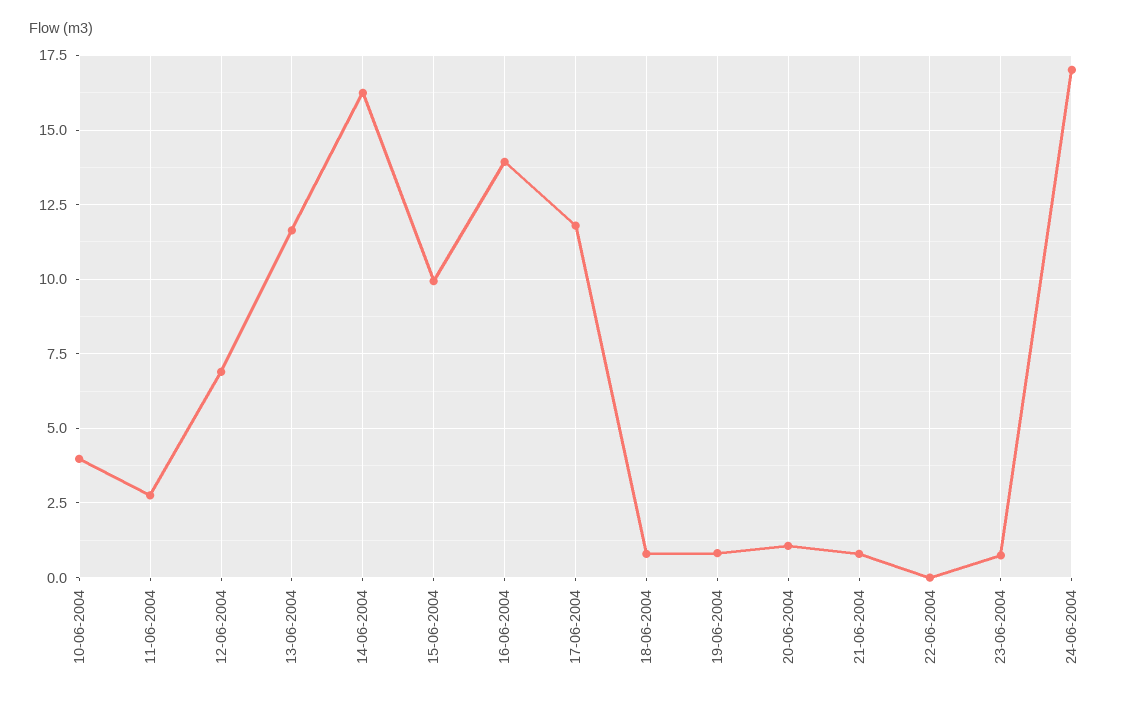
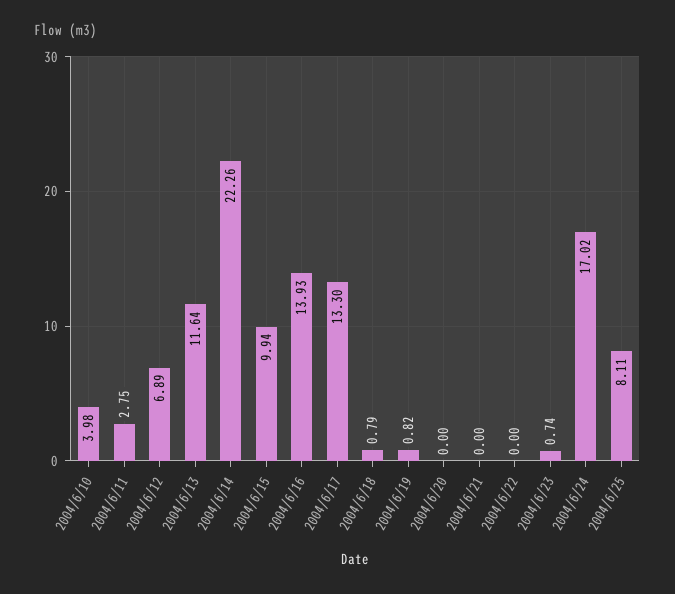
14-06-2004: 16.25 -> 22.26
17-06-2004: 11.75 -> 13.3
20-06-2004: 1 -> 0
21-06-2004: 0.75 -> 0
2004/6/25: none -> 8.11

